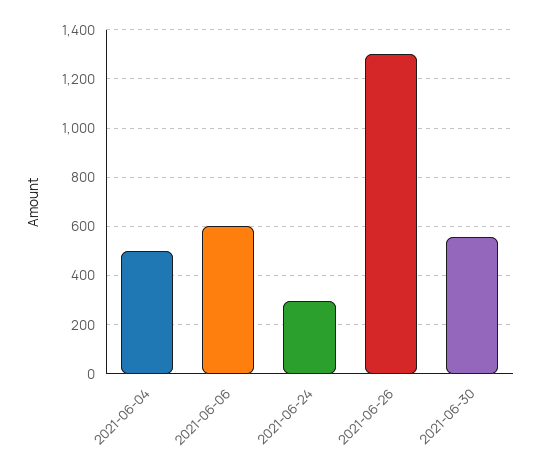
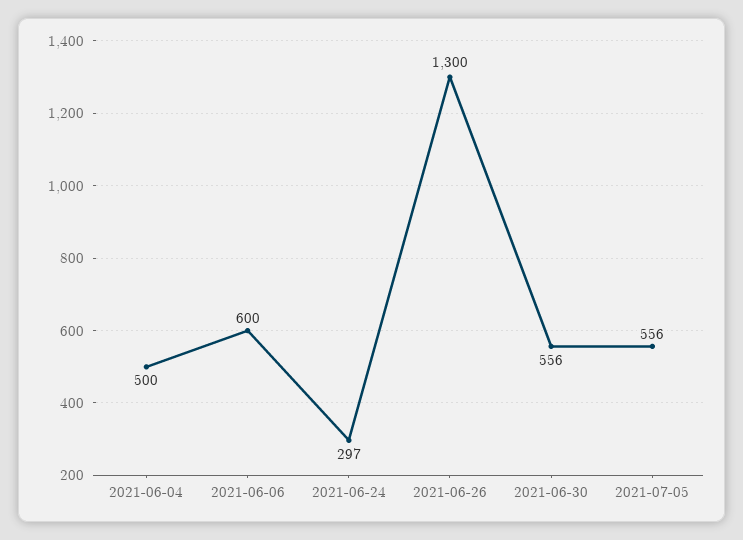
2021-07-05: none -> 556

